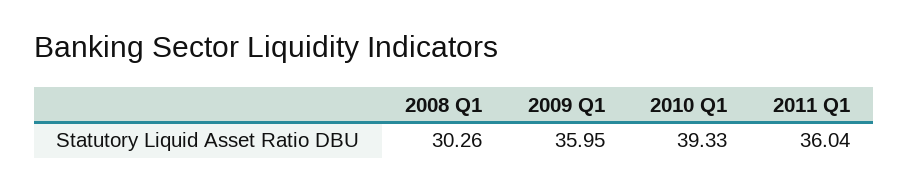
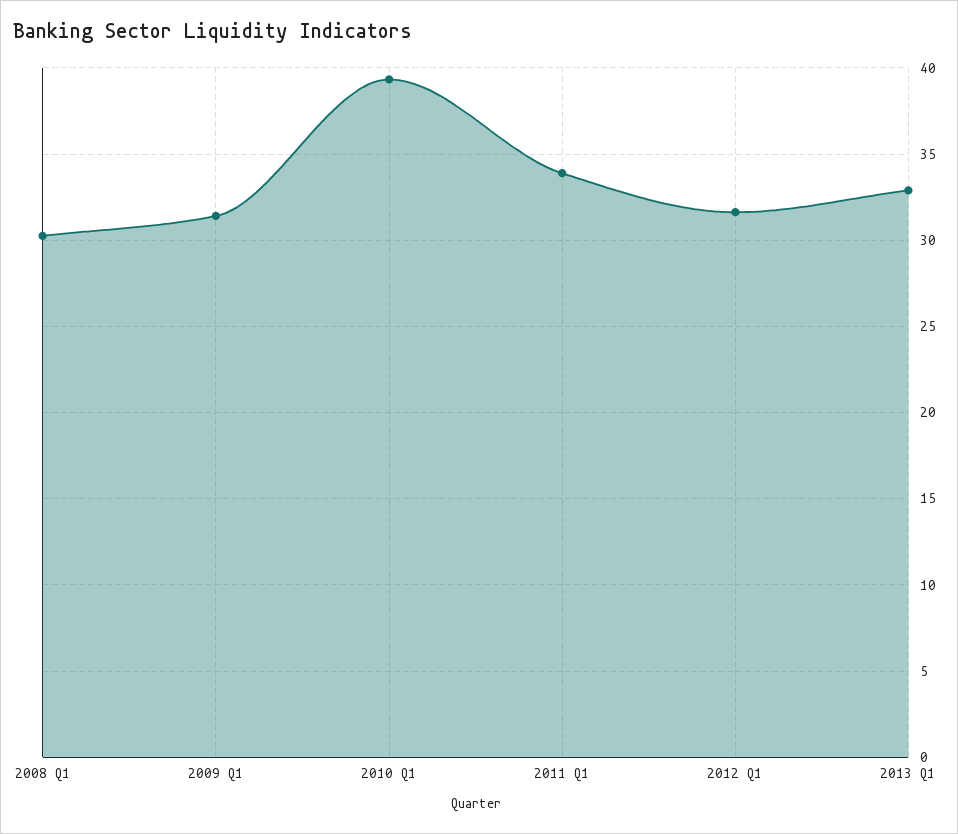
2009 Q1: 35.95 -> 31.5
2011 Q1: 36.04 -> 34
2012 Q1: none -> 31.5
2013 Q1: none -> 33

